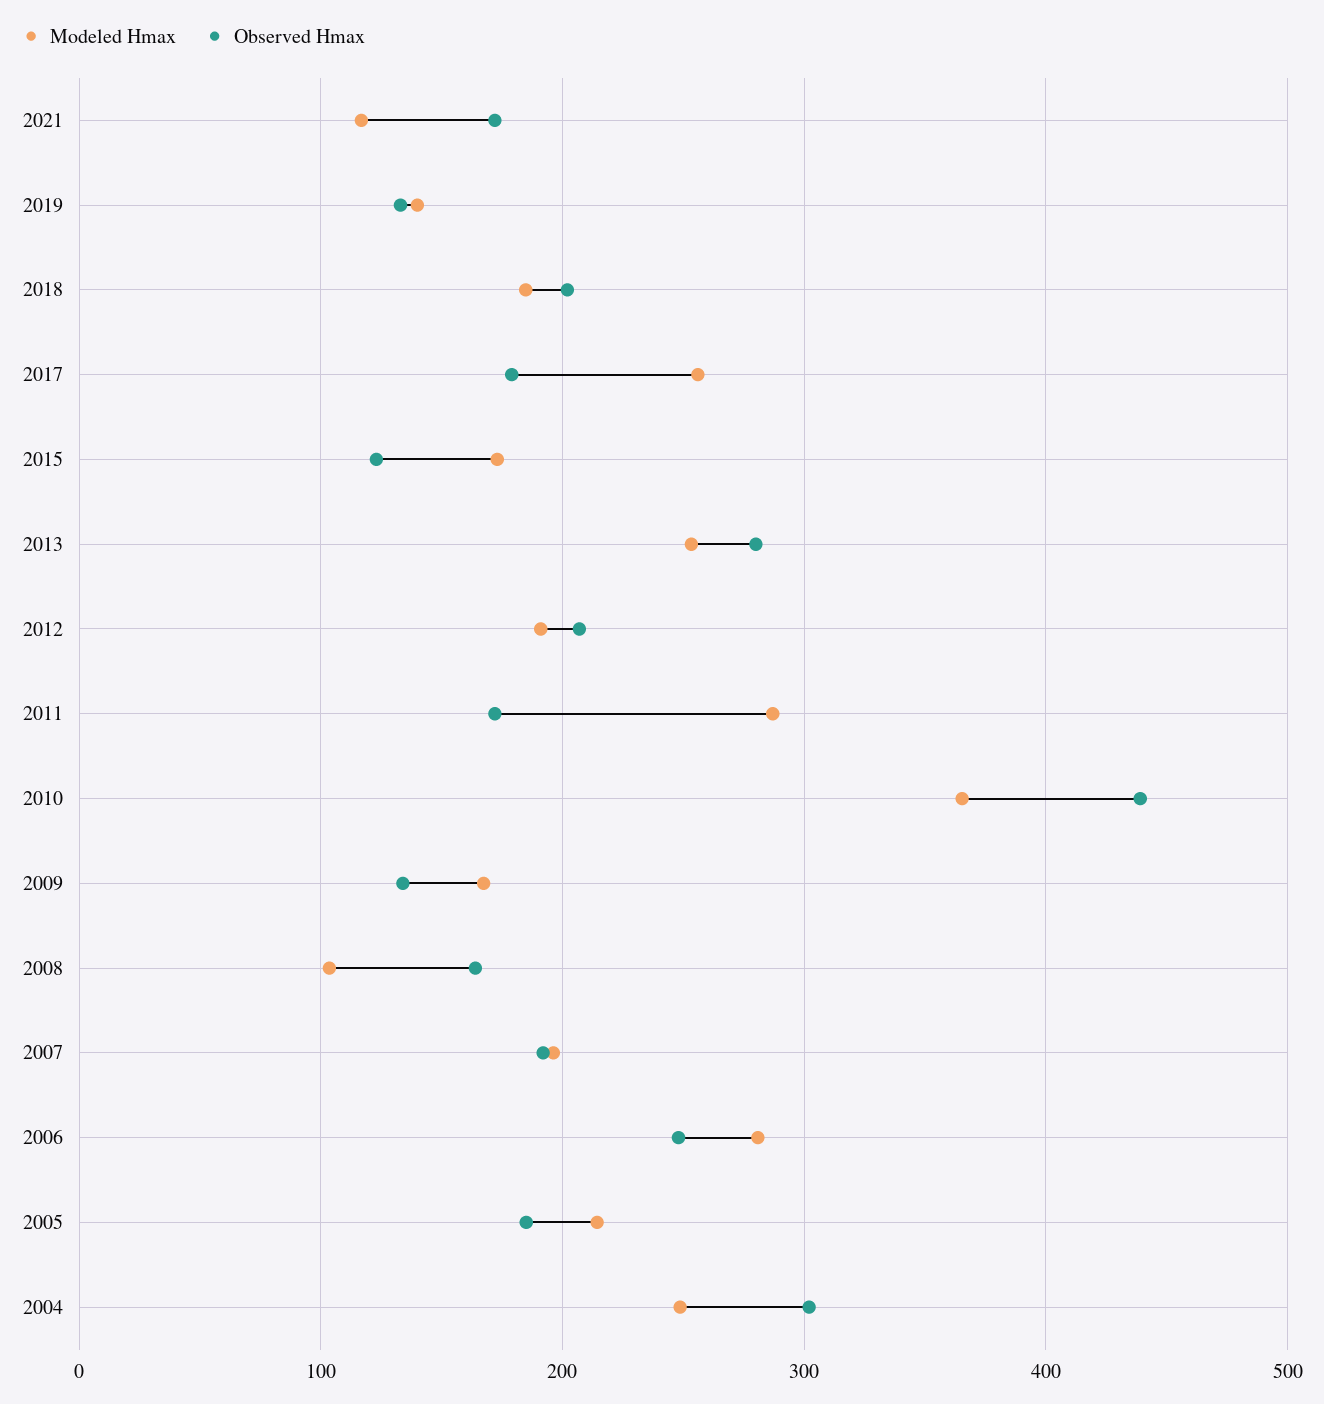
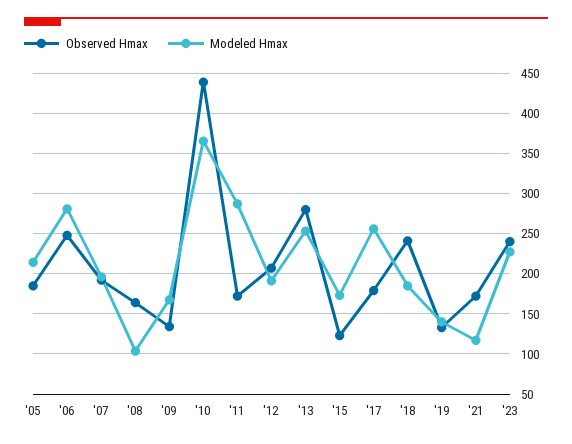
Observed Hmax, 2018: 200 -> 240
Modeled Hmax, 2004: 250 -> none
Observed Hmax, 2004: 300 -> none
Observed Hmax, '23: none -> 240
Modeled Hmax, '23: none -> 230

